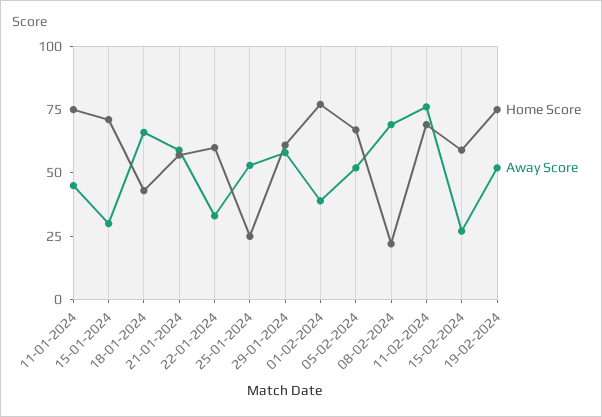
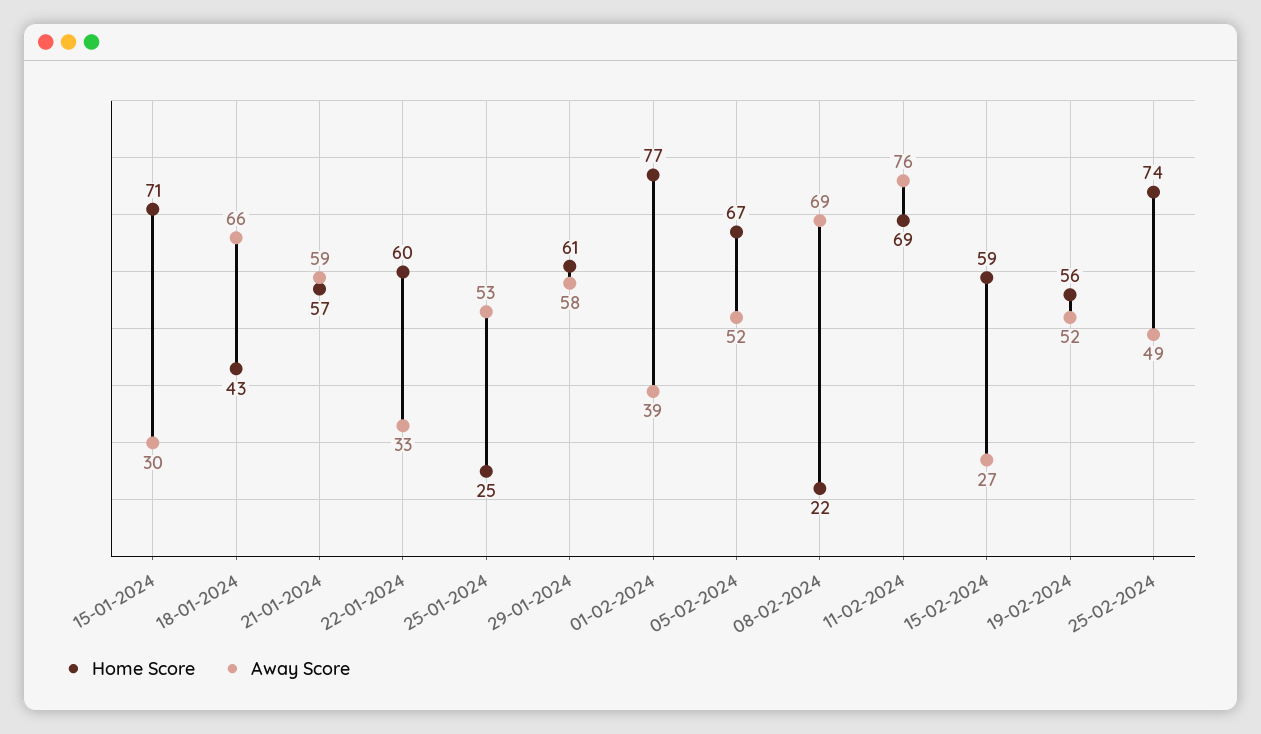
Home Score, 11-01-2024: 75 -> none
Away Score, 11-01-2024: 45 -> none
Home Score, 19-02-2024: 75 -> 56
Home Score, 25-02-2024: none -> 74
Away Score, 25-02-2024: none -> 49

